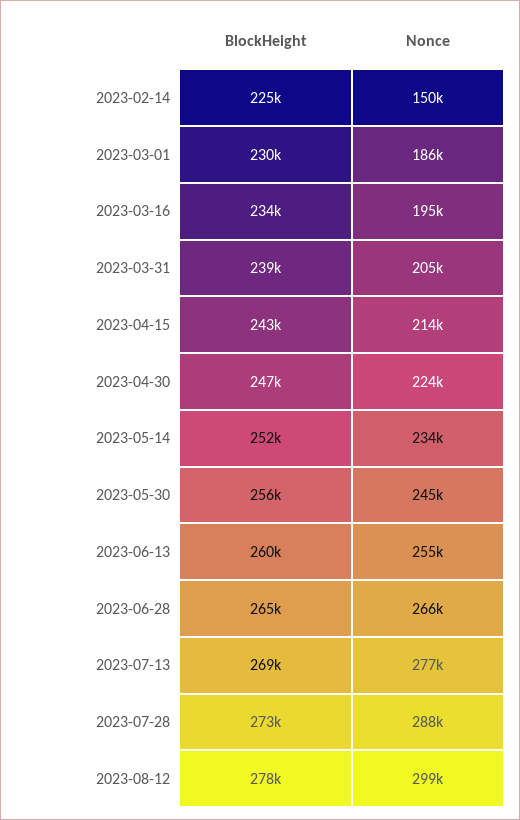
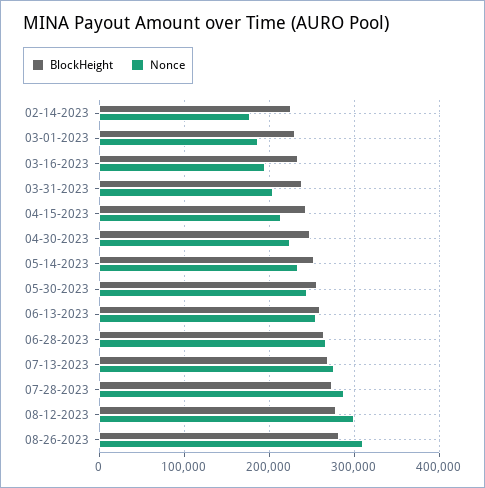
Nonce, 2023-02-14: 150000 -> 180000
BlockHeight, 08-26-2023: none -> 280000
Nonce, 08-26-2023: none -> 310000

